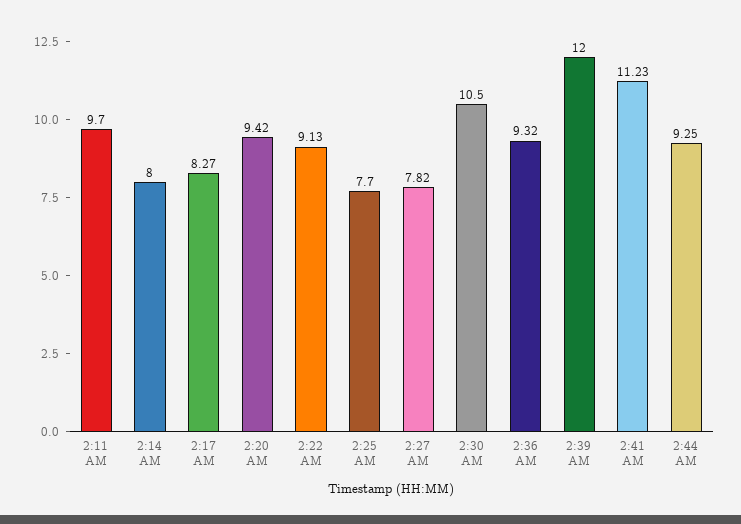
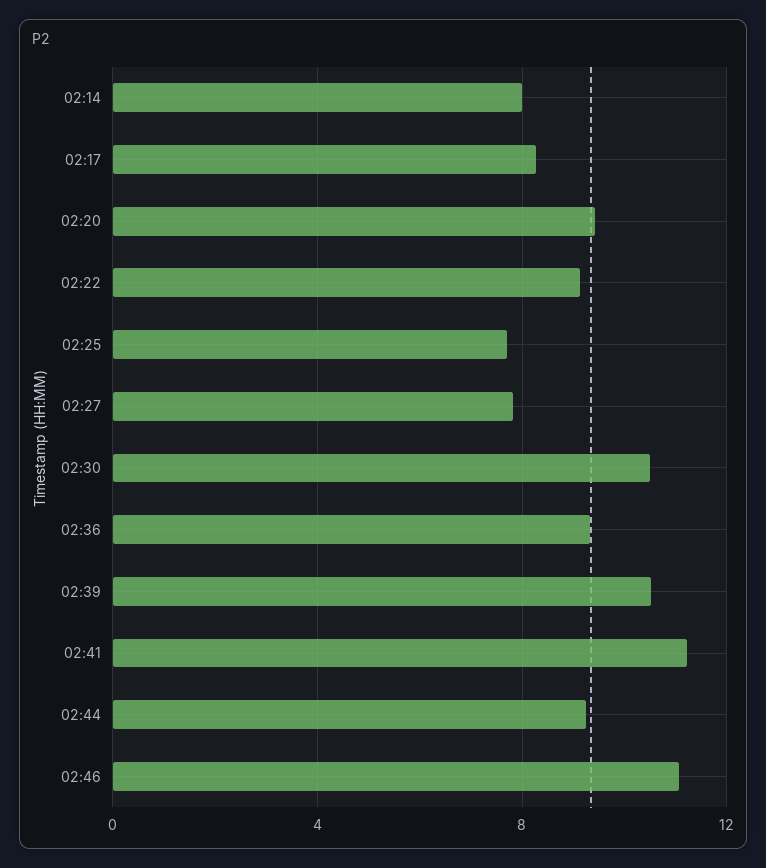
2:11 AM: 9.7 -> none
2:39 AM: 12 -> 10.5
02:46: none -> 11

